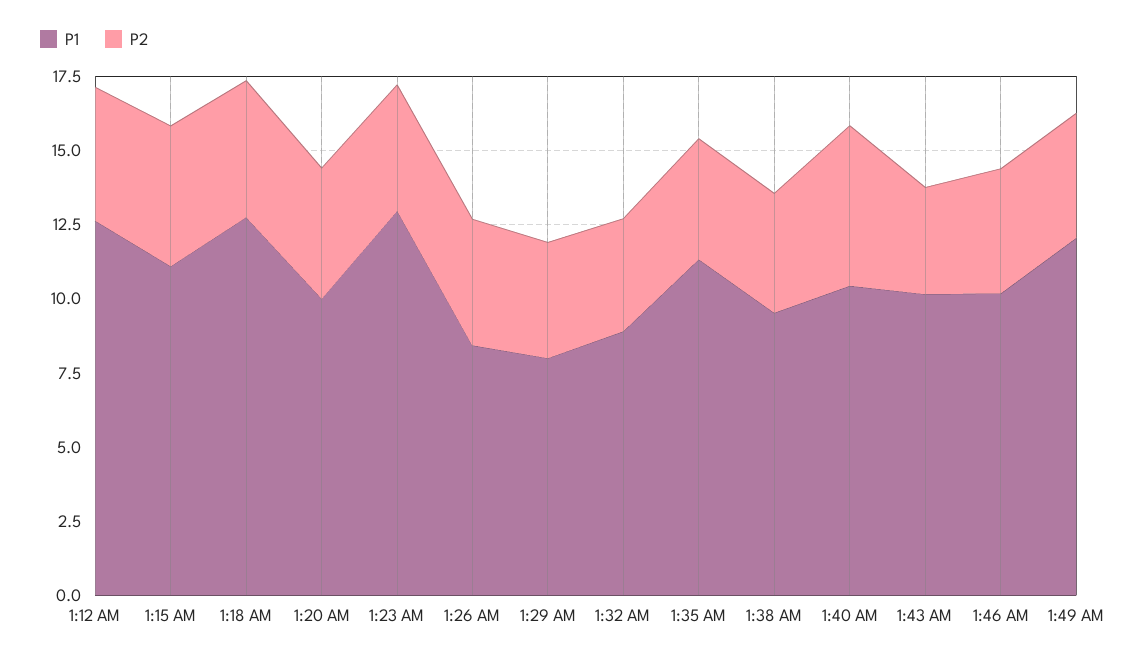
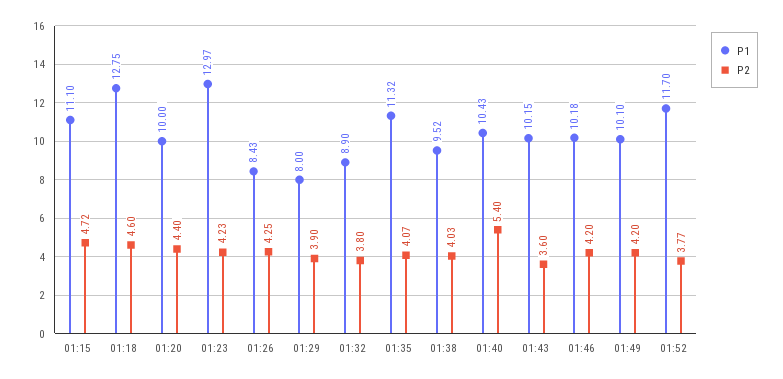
P1, 1:12 AM: 12.5 -> none
P2, 1:12 AM: 4.5 -> none
P1, 1:49 AM: 12 -> 10.1
P1, 01:52: none -> 11.7
P2, 01:52: none -> 3.77

